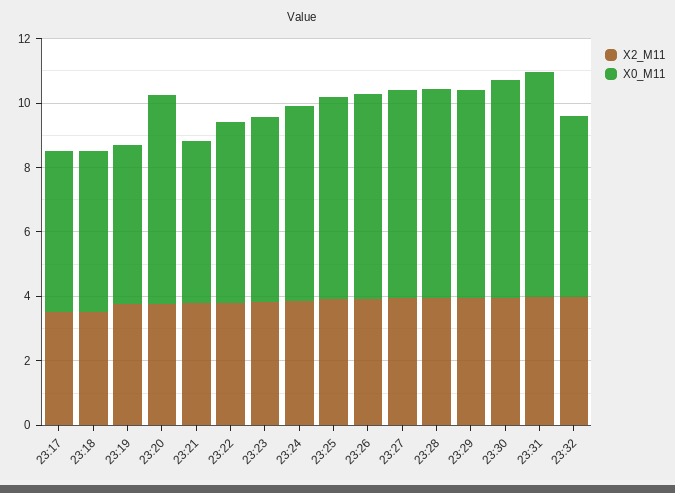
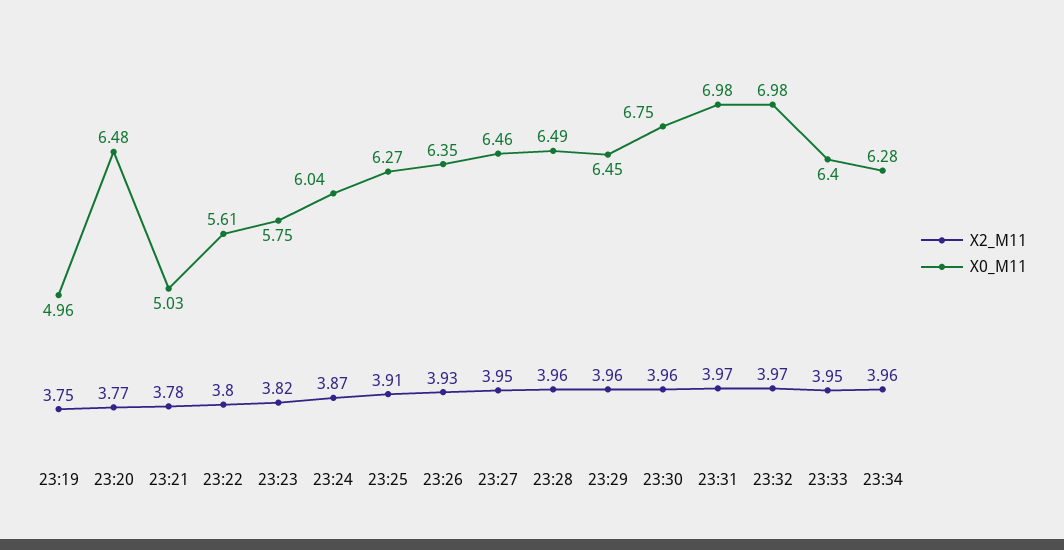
X2_M11, 23:17: 3.5 -> none
X0_M11, 23:17: 5 -> none
X2_M11, 23:18: 3.5 -> none
X0_M11, 23:18: 5 -> none
X0_M11, 23:32: 5.5 -> 6.98
X2_M11, 23:33: none -> 3.95
X0_M11, 23:33: none -> 6.4
X2_M11, 23:34: none -> 3.96
X0_M11, 23:34: none -> 6.28

